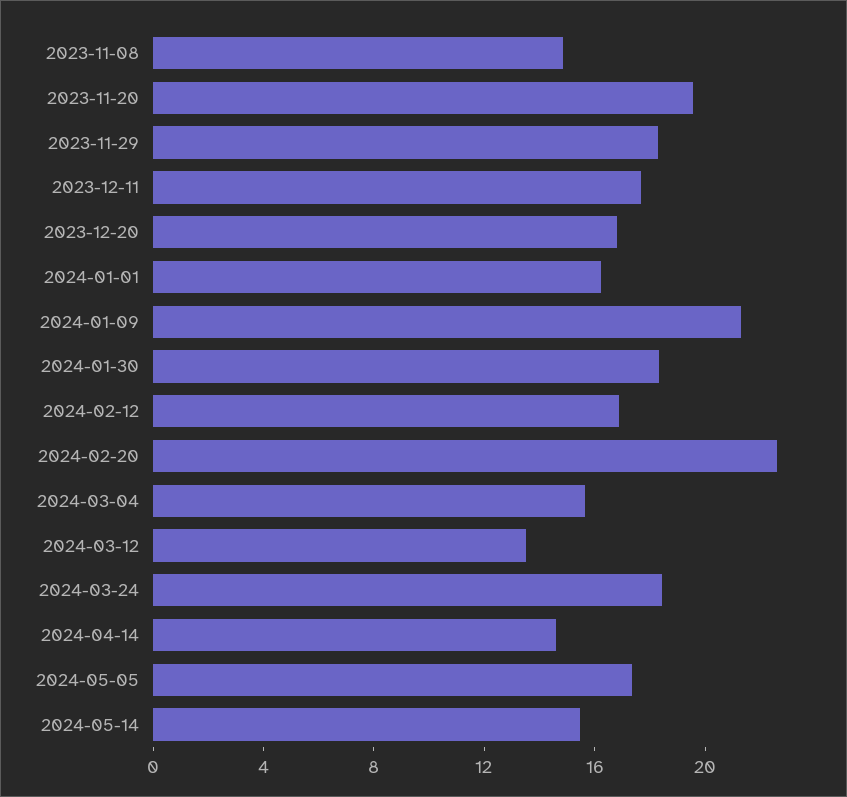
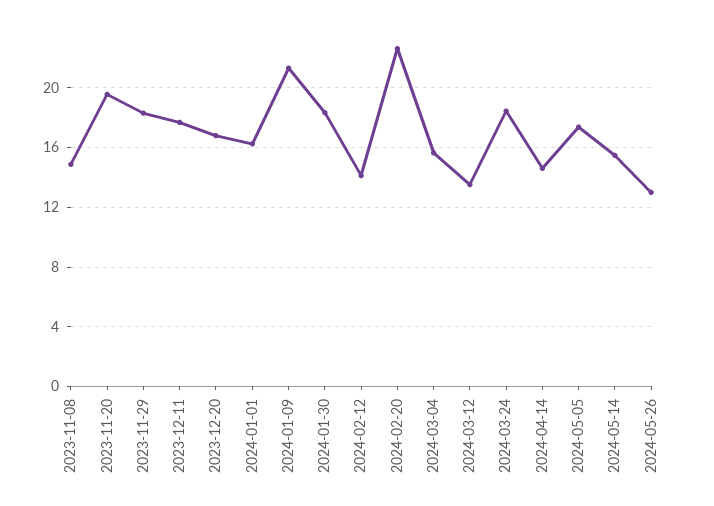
2024-02-12: 17 -> 14
2024-05-26: none -> 13

